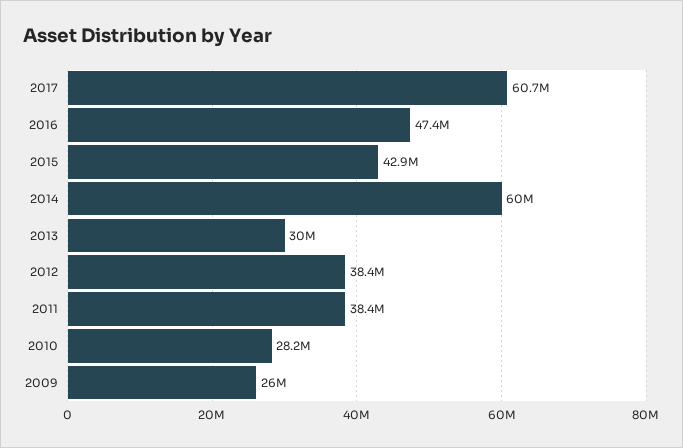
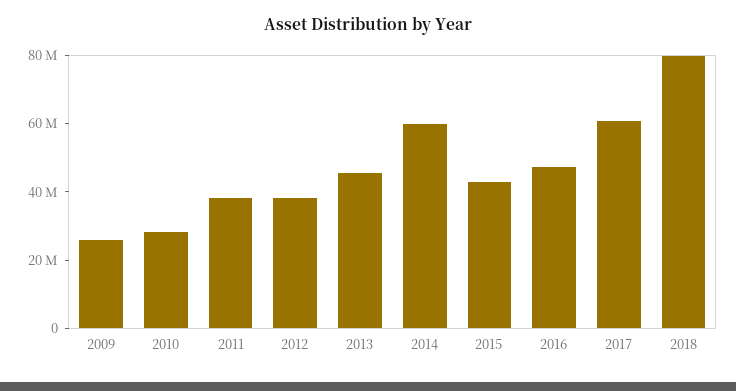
2013: 30000000 -> 45000000
2018: none -> 80000000

